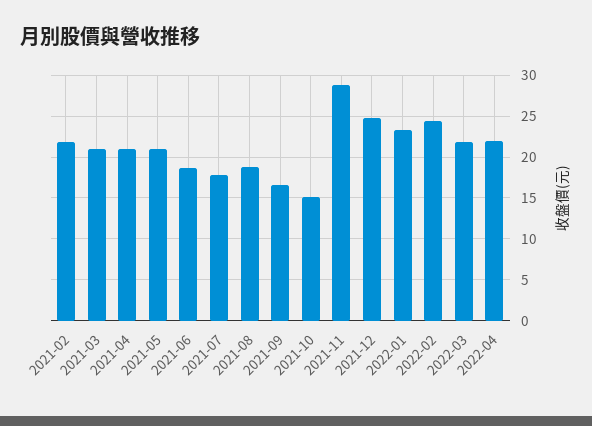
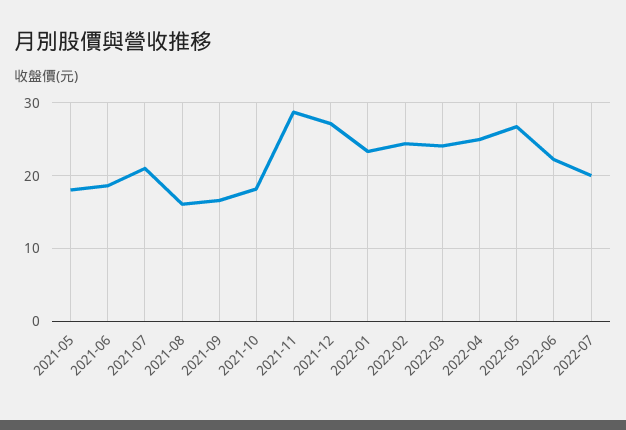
2021-02: 22 -> none
2021-03: 21 -> none
2021-04: 21 -> none
2021-05: 21 -> 18
2021-07: 18 -> 21
2021-08: 19 -> 16
2021-10: 15 -> 18
2021-12: 25 -> 27
2022-03: 22 -> 24
2022-04: 22 -> 25
2022-05: none -> 27
2022-06: none -> 22
2022-07: none -> 20

